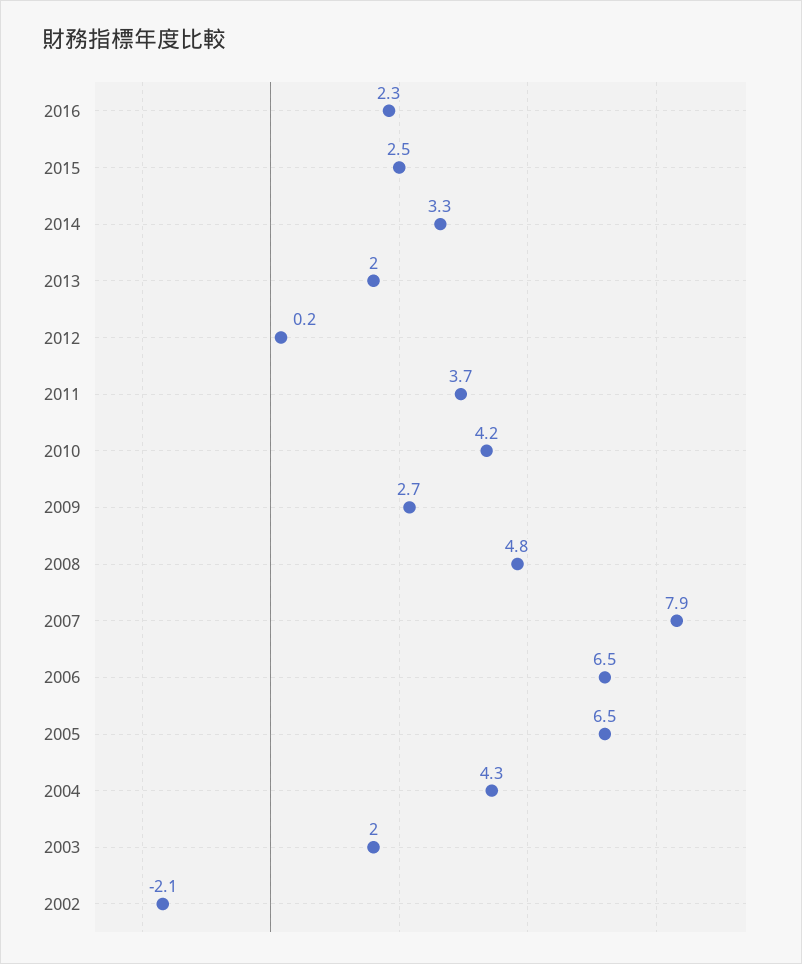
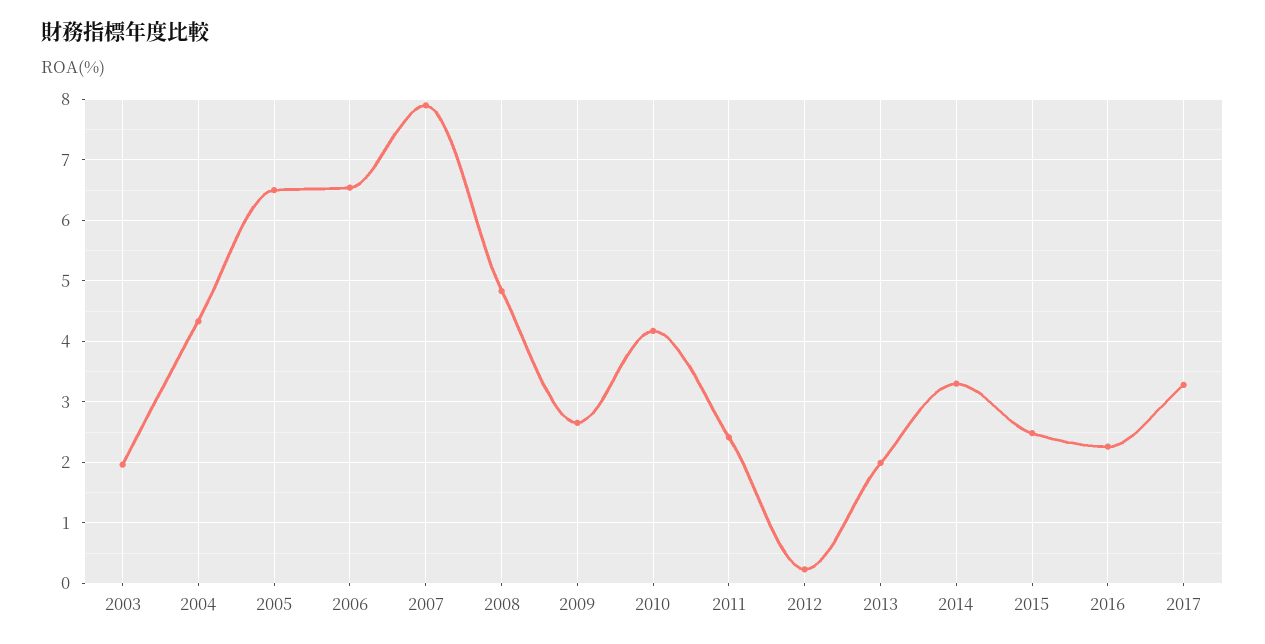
2011: 3.7 -> 2.4
2002: -2.1 -> none
2017: none -> 3.3

